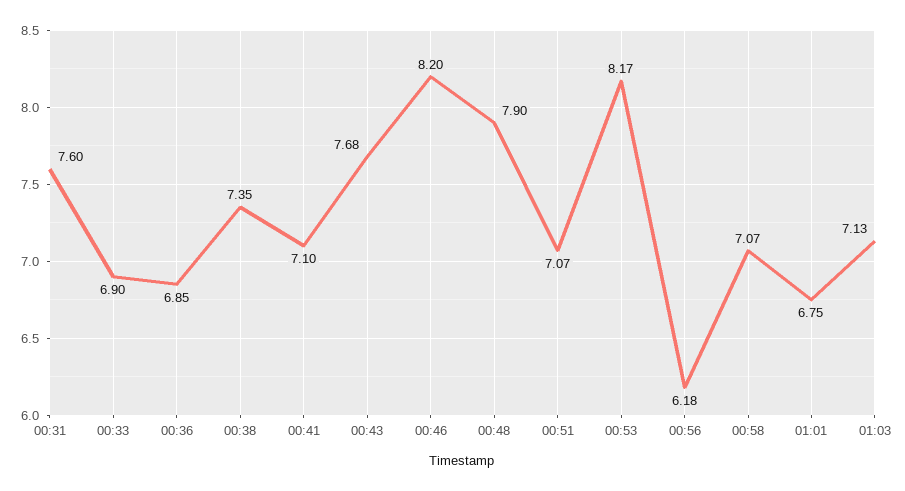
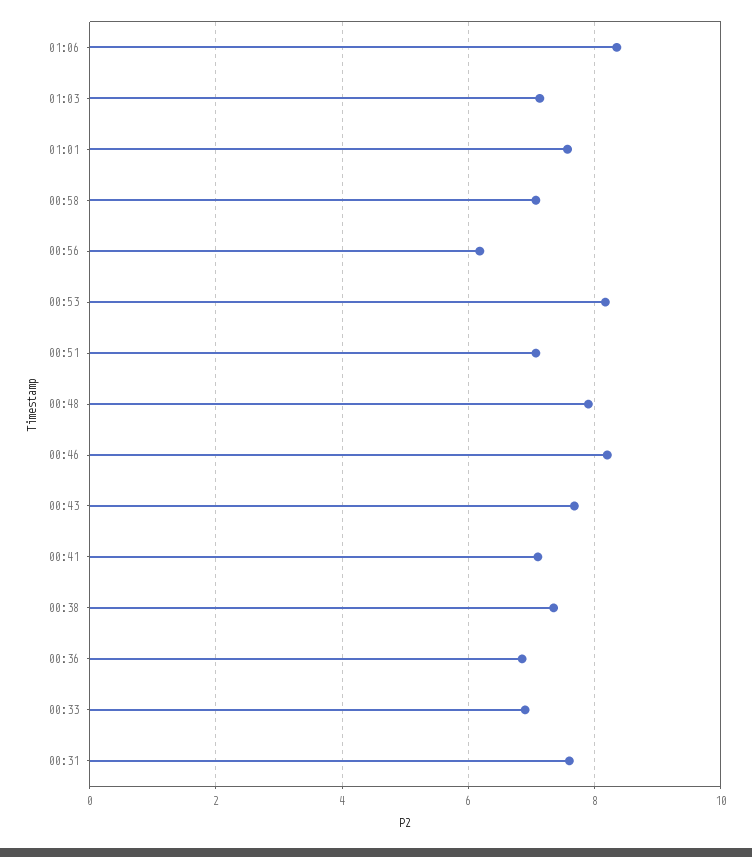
01:01: 6.75 -> 7.6
01:06: none -> 8.4

